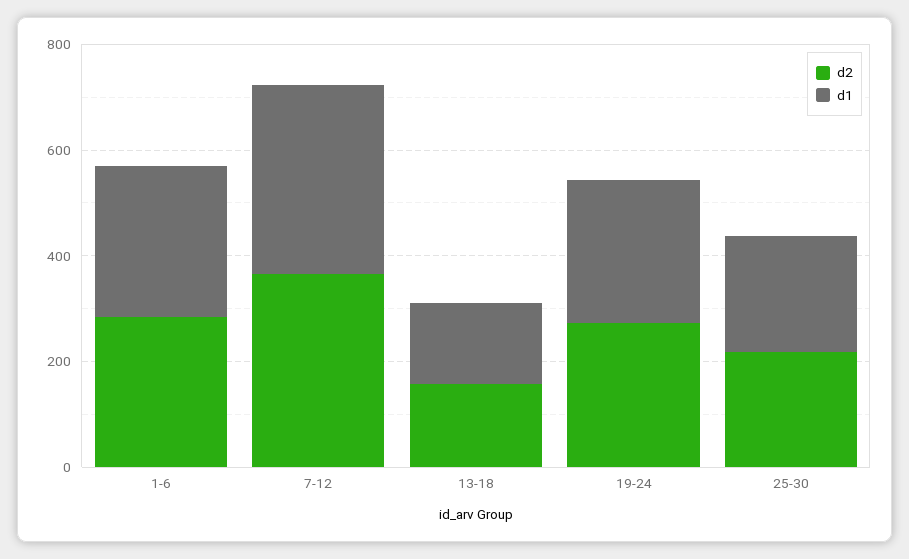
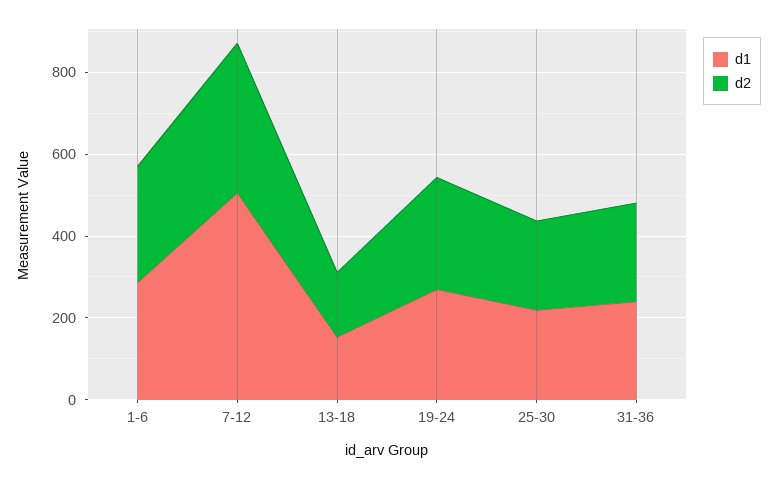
d1, 7-12: 350 -> 500
d1, 31-36: none -> 250
d2, 31-36: none -> 250

